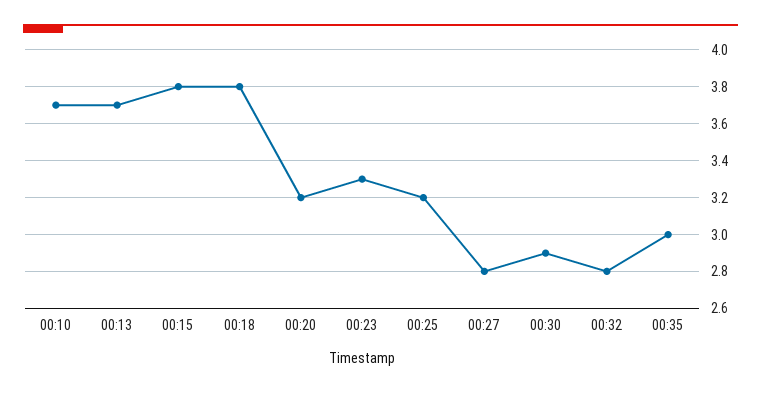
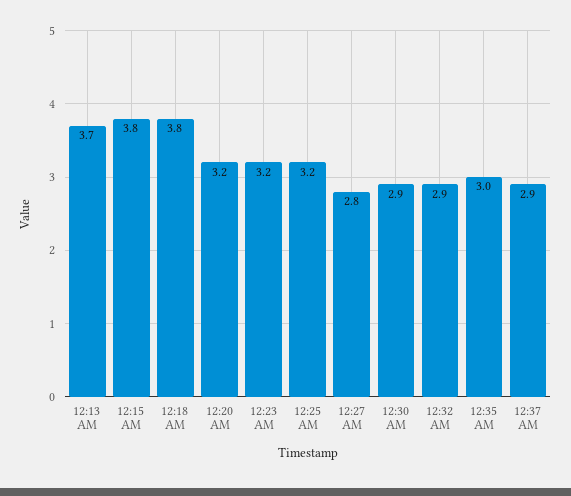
00:10: 3.7 -> none
00:23: 3.3 -> 3.2
00:32: 2.8 -> 2.9
12:37 AM: none -> 2.9

